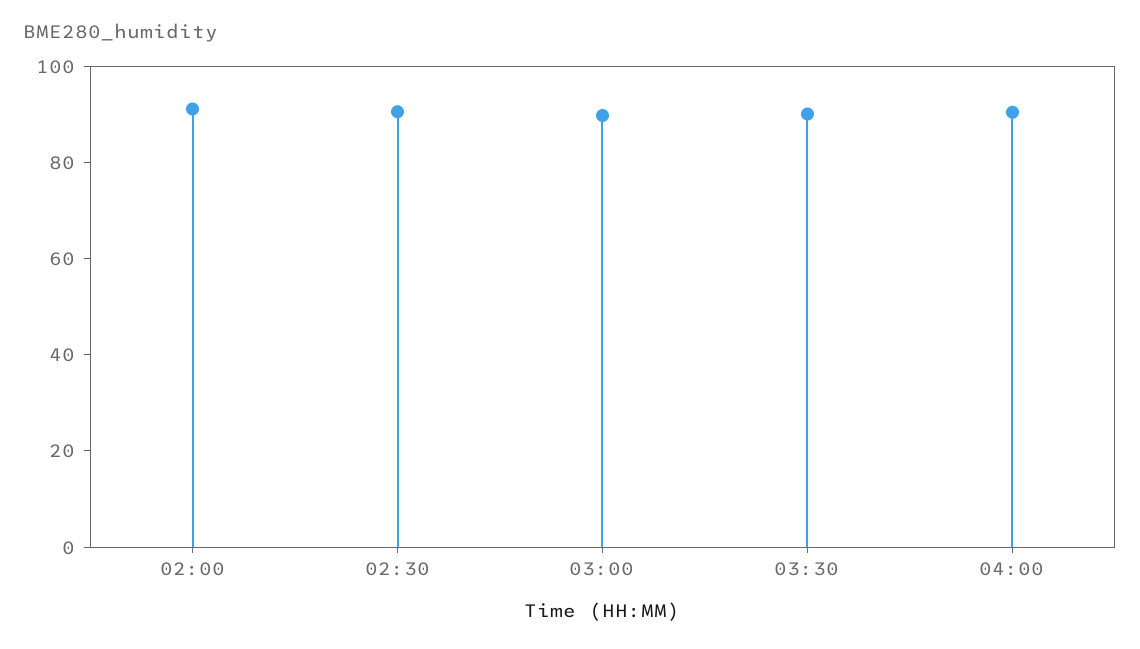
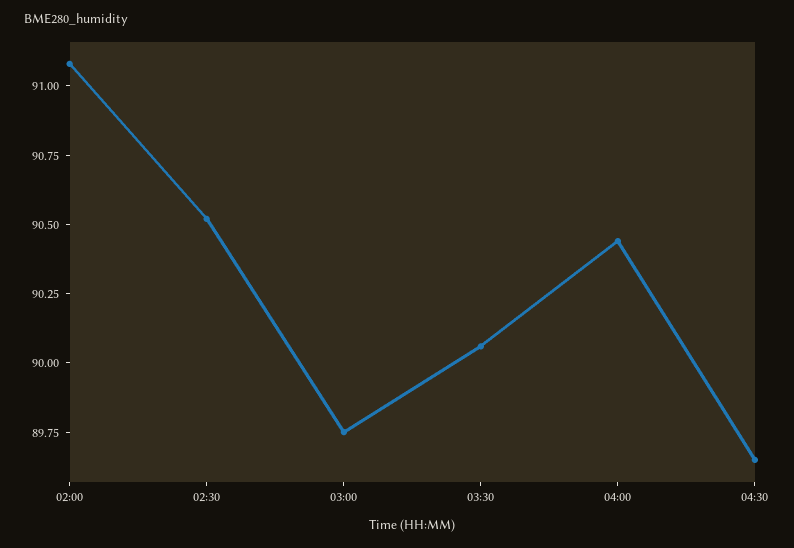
04:30: none -> 89.65

